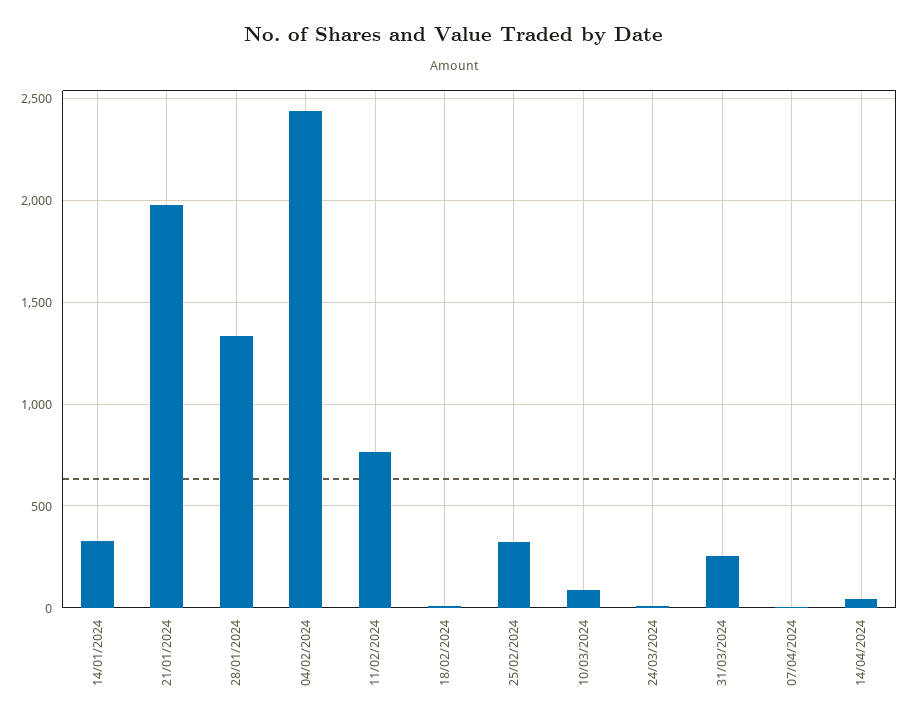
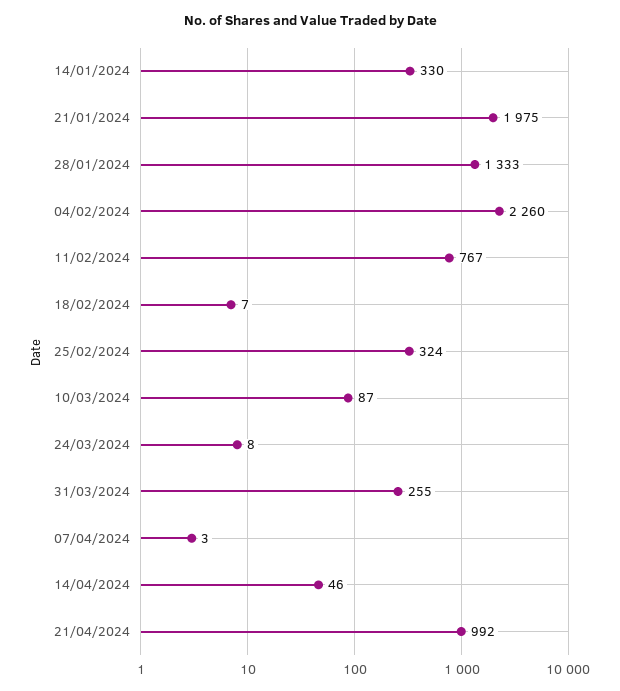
04/02/2024: 2450 -> 2260
21/04/2024: none -> 992

